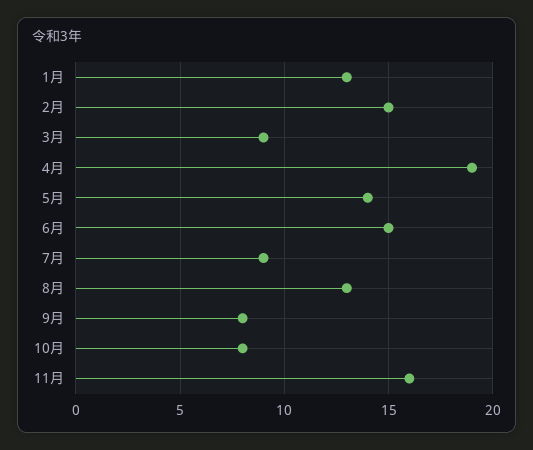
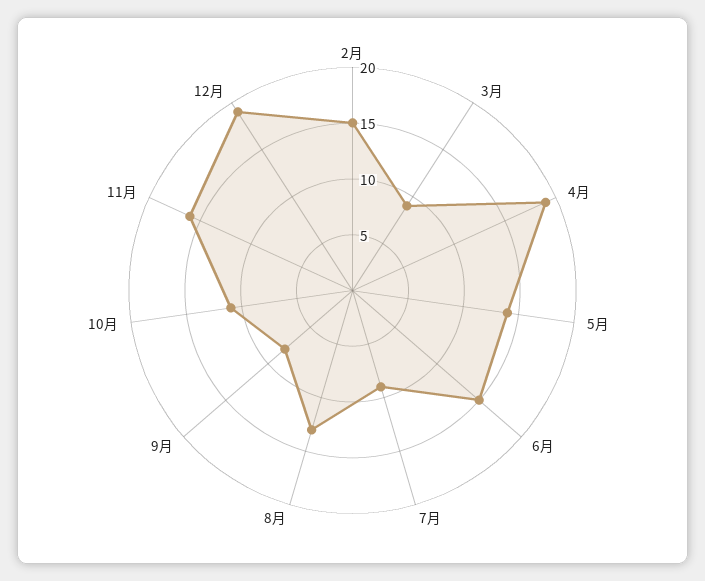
1月: 13 -> none
10月: 8 -> 11
12月: none -> 19

